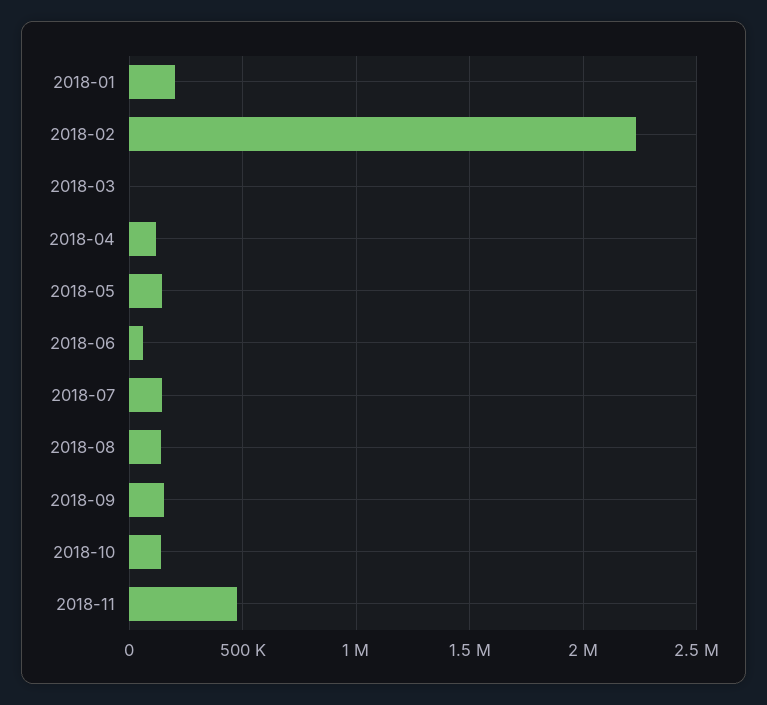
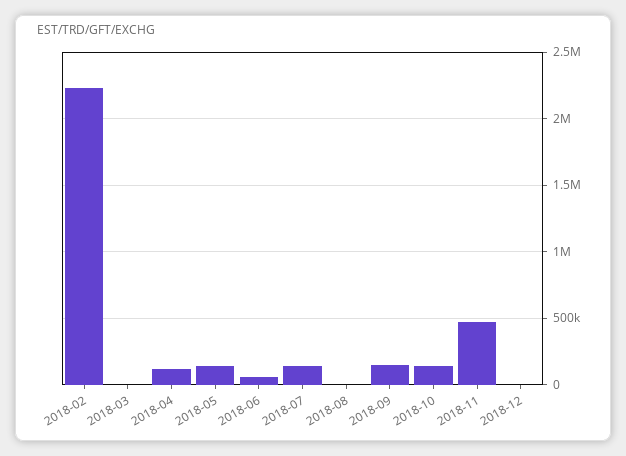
2018-01: 200000 -> none
2018-08: 150000 -> 0
2018-12: none -> 0

